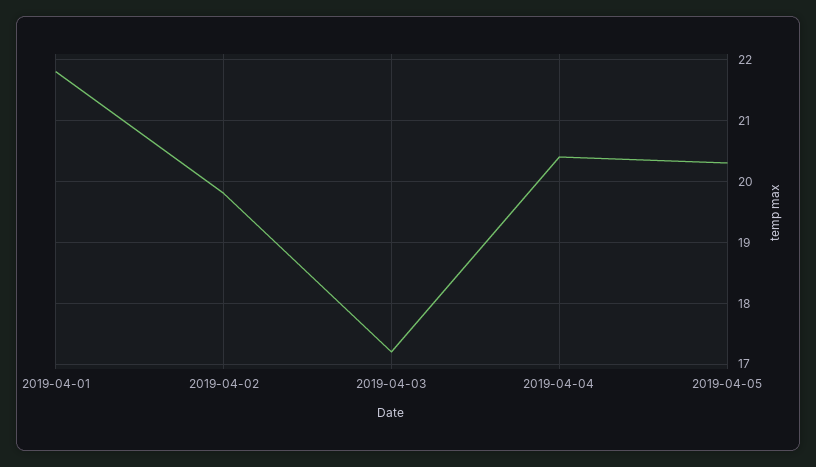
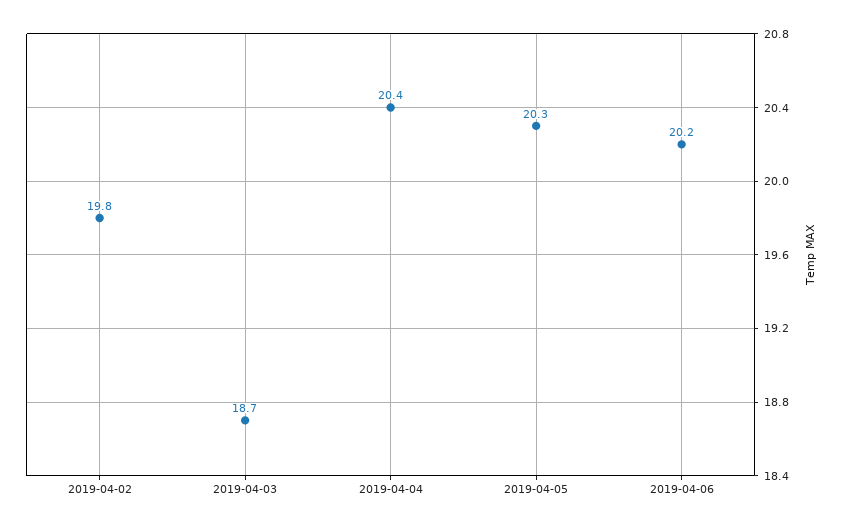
2019-04-01: 21.8 -> none
2019-04-03: 17.2 -> 18.7
2019-04-06: none -> 20.2

